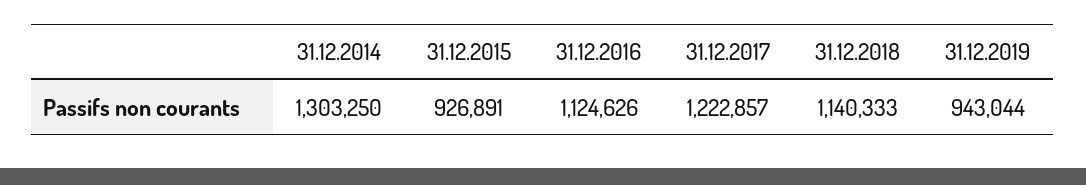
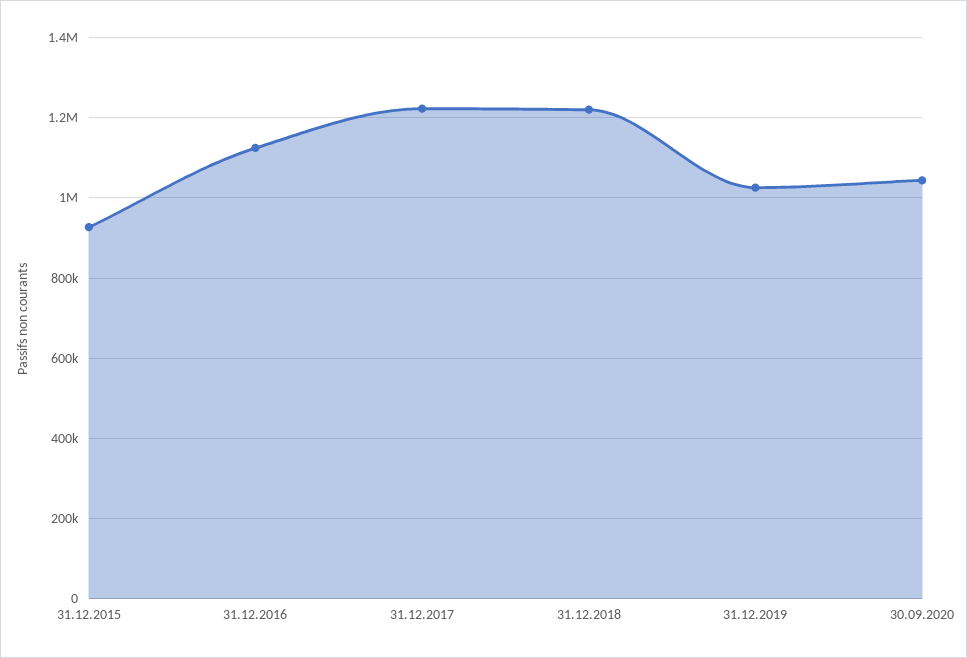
31.12.2014: 1303250 -> none
31.12.2018: 1140333 -> 1220000
31.12.2019: 943044 -> 1020000
30.09.2020: none -> 1040000

